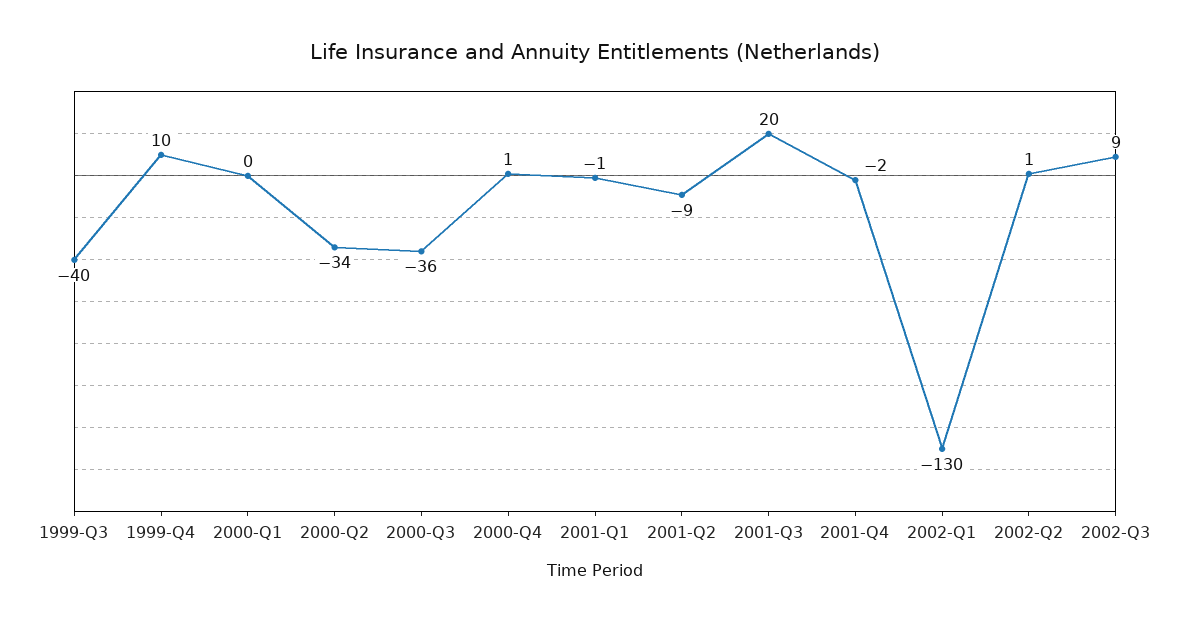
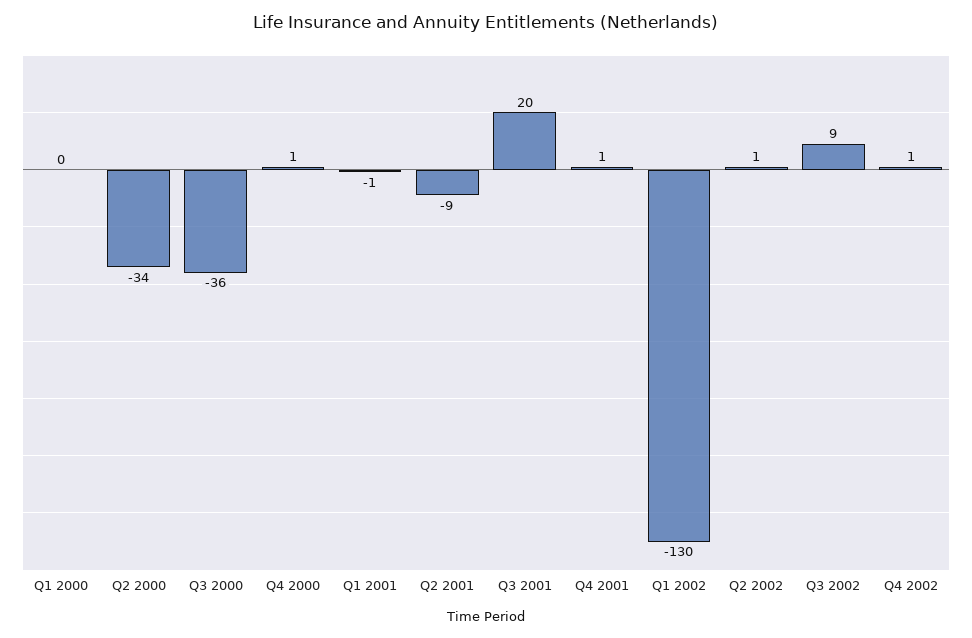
1999-Q3: -40 -> none
1999-Q4: 10 -> none
2001-Q4: -2 -> 1
Q4 2002: none -> 1

